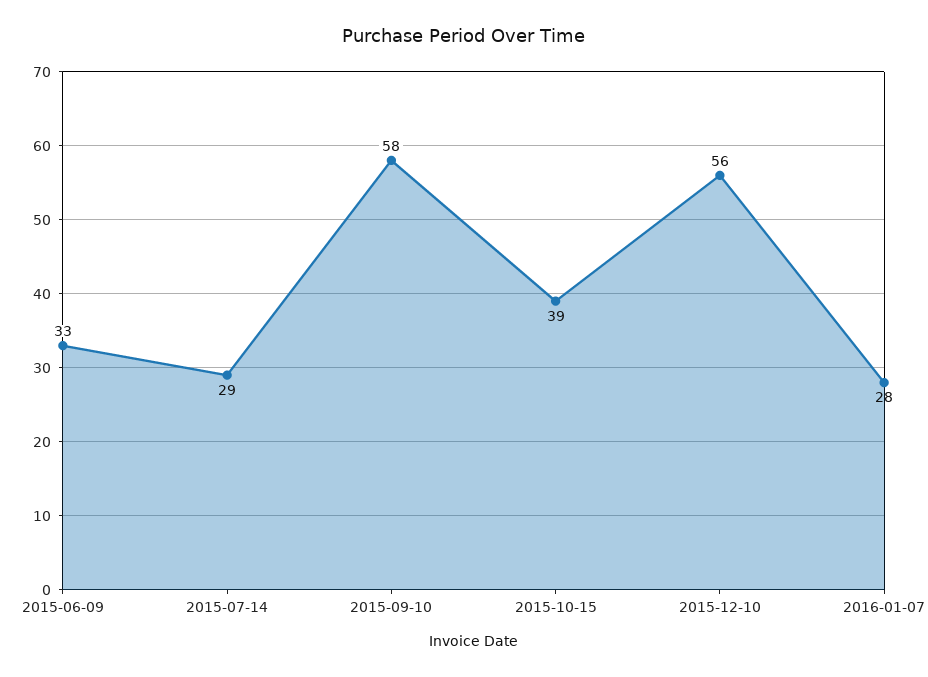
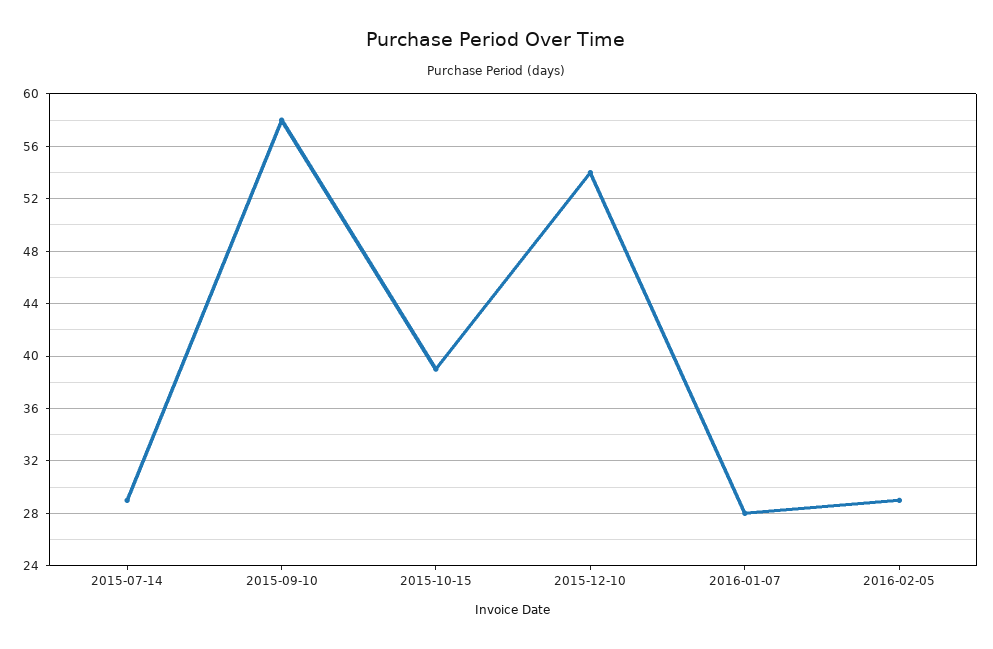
2015-06-09: 33 -> none
2015-12-10: 56 -> 54
2016-02-05: none -> 29

